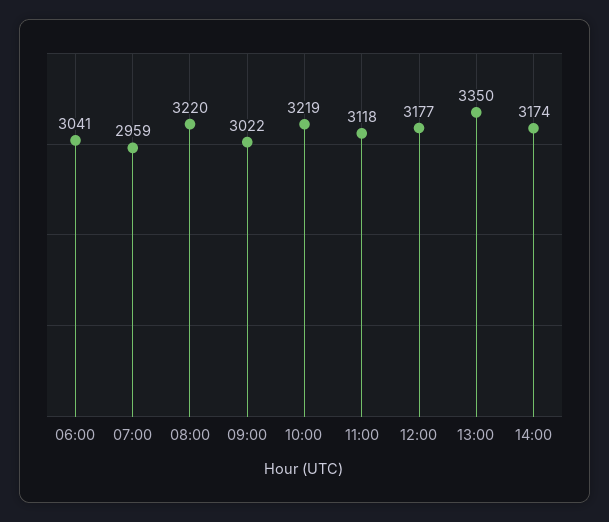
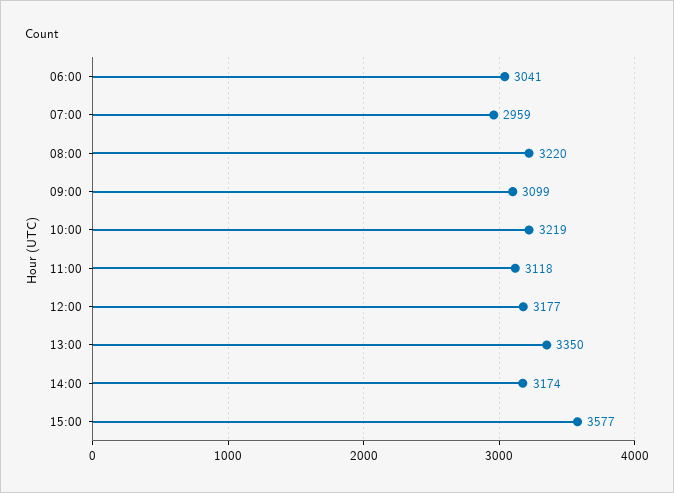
09:00: 3022 -> 3099
15:00: none -> 3577

